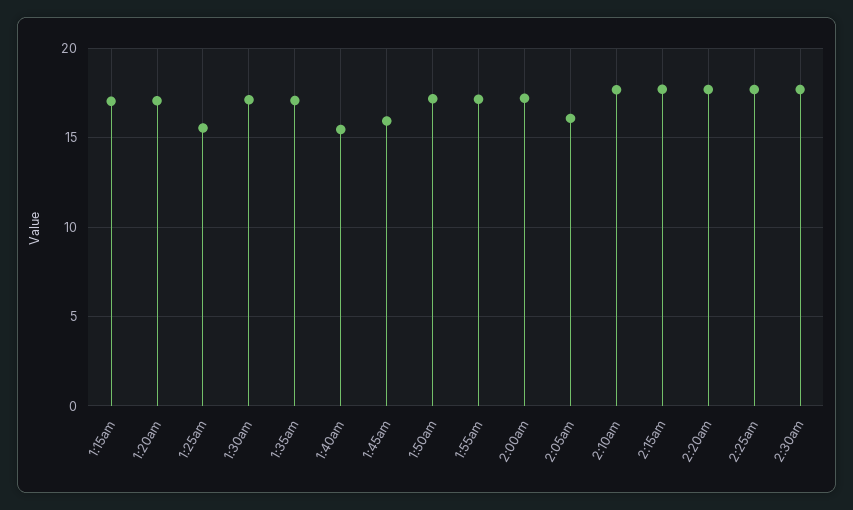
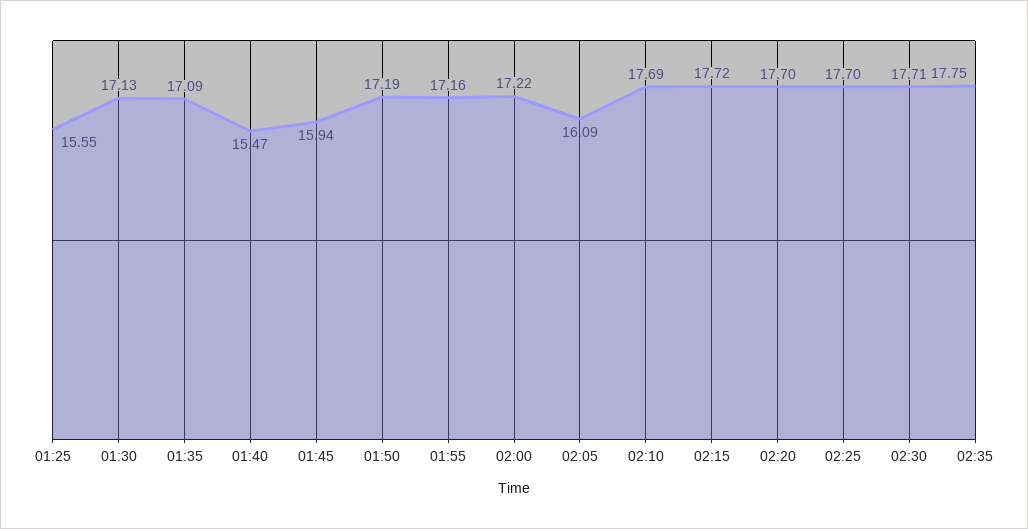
1:15am: 17 -> none
1:20am: 17 -> none
02:35: none -> 17.75

